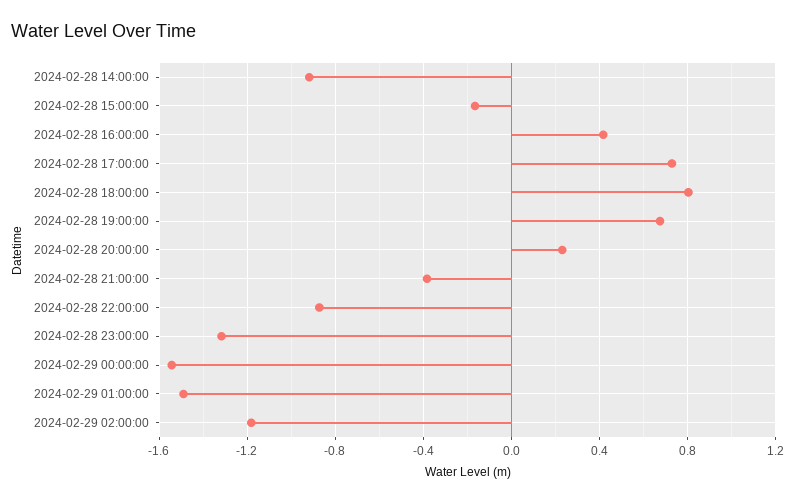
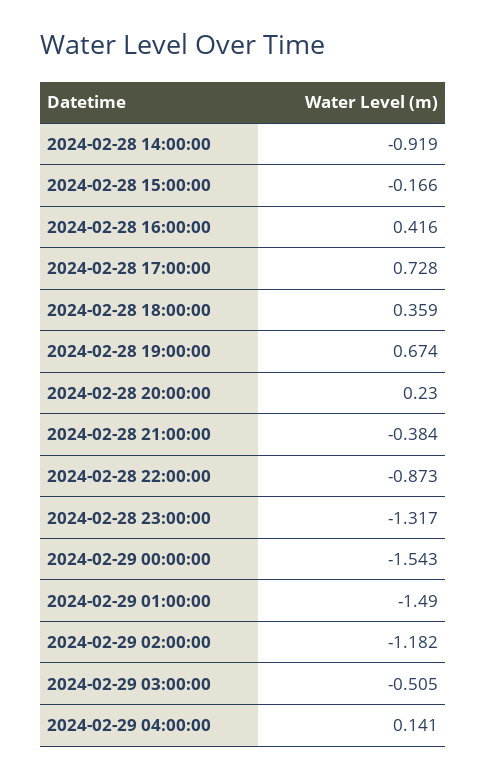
2024-02-28 18:00:00: 0.8 -> 0.359
2024-02-29 03:00:00: none -> -0.505
2024-02-29 04:00:00: none -> 0.141

